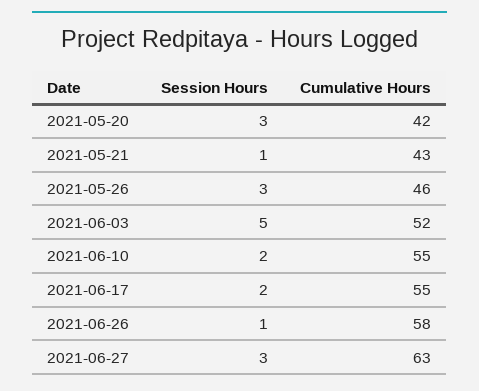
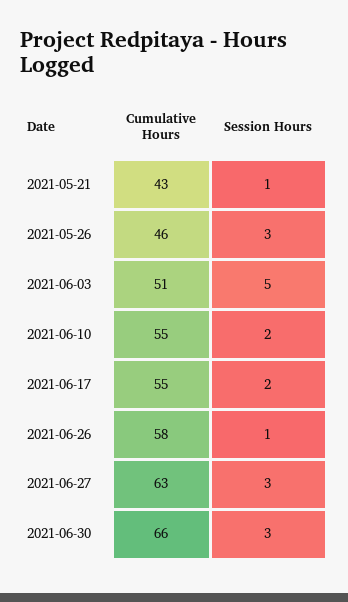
Session Hours, 2021-05-20: 3 -> none
Cumulative Hours, 2021-05-20: 42 -> none
Cumulative Hours, 2021-06-03: 52 -> 51
Cumulative Hours, 2021-06-30: none -> 66
Session Hours, 2021-06-30: none -> 3

